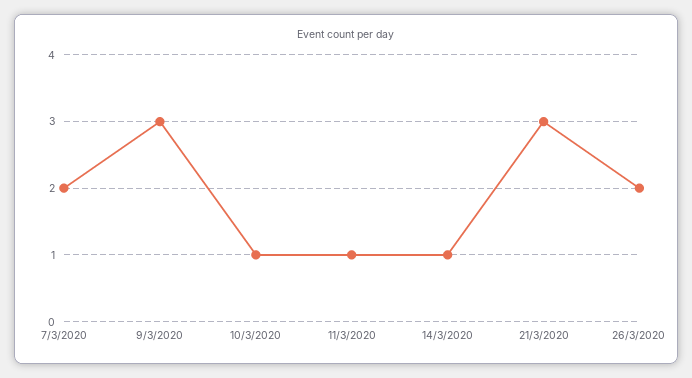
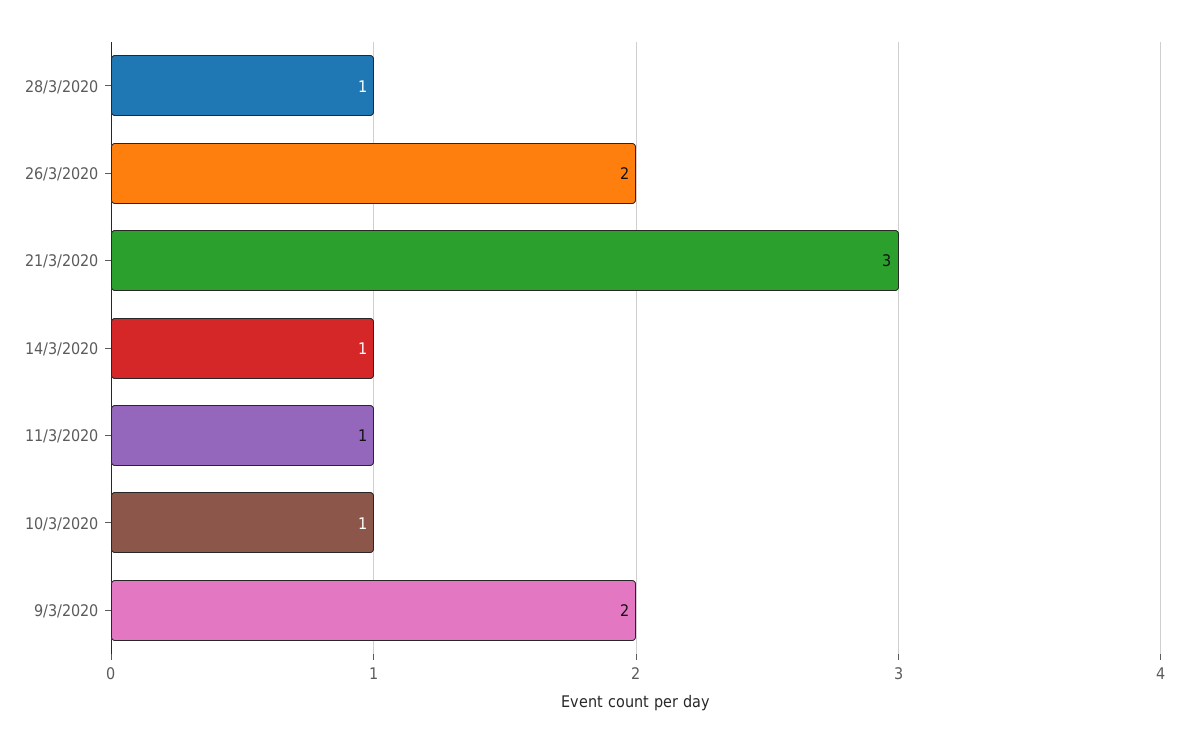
7/3/2020: 2 -> none
9/3/2020: 3 -> 2
28/3/2020: none -> 1

